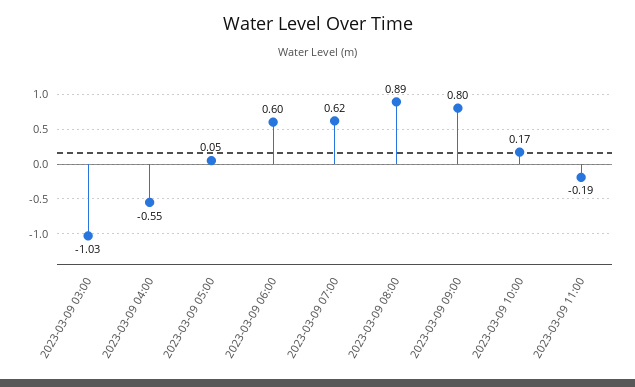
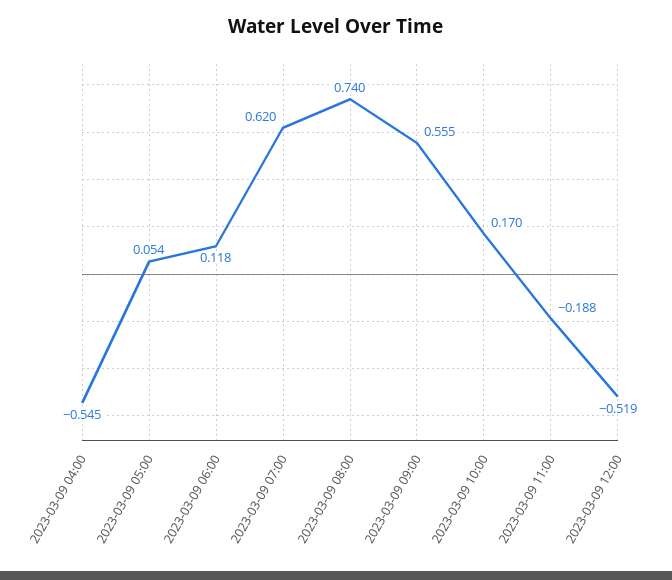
2023-03-09 03:00: -1.03 -> none
2023-03-09 06:00: 0.6 -> 0.118
2023-03-09 08:00: 0.89 -> 0.74
2023-03-09 09:00: 0.8 -> 0.555
2023-03-09 12:00: none -> -0.519

